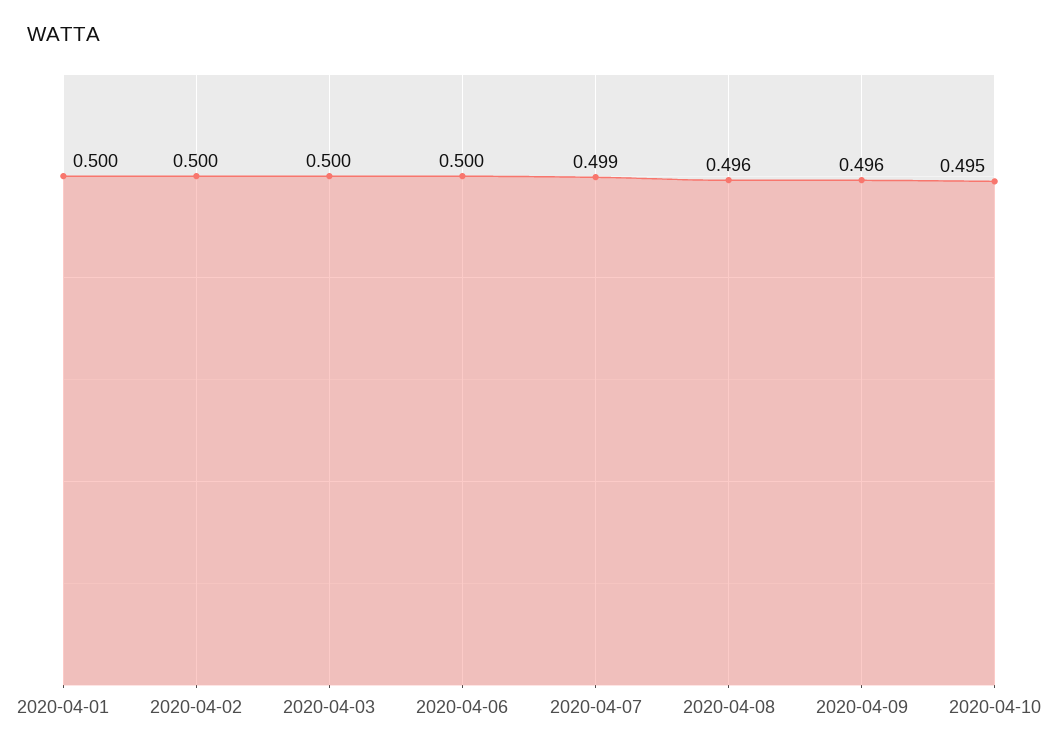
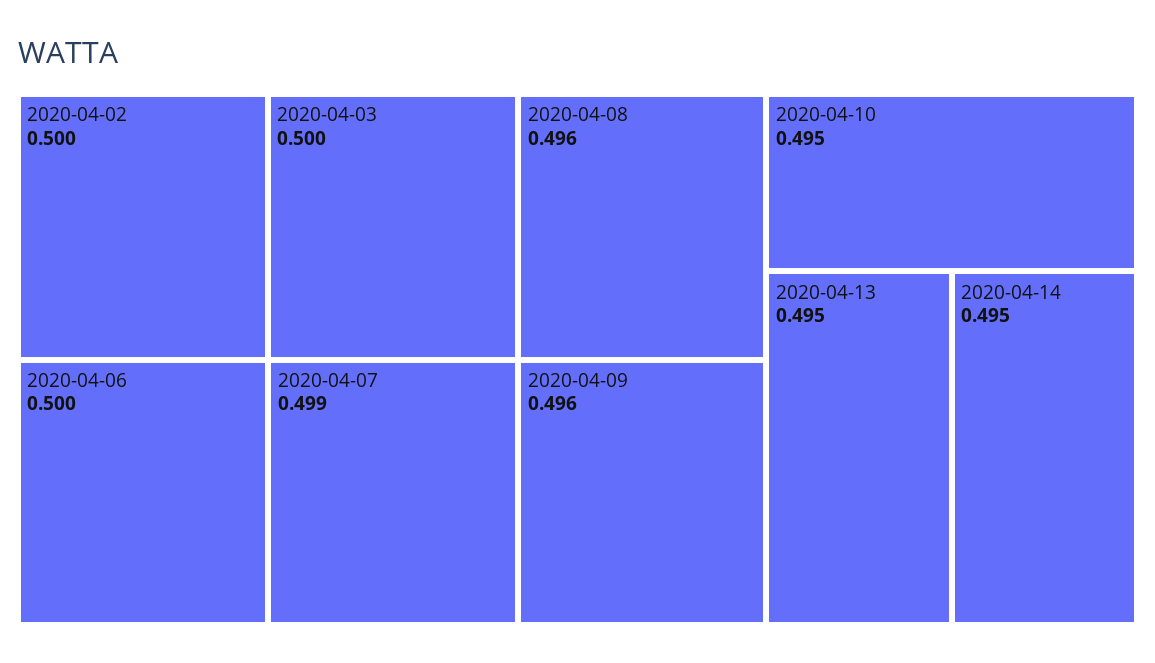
2020-04-01: 0.5 -> none
2020-04-13: none -> 0.495
2020-04-14: none -> 0.495

